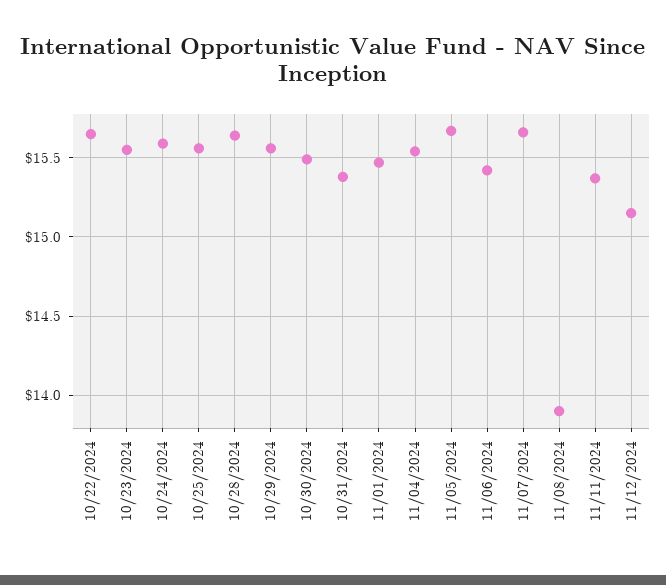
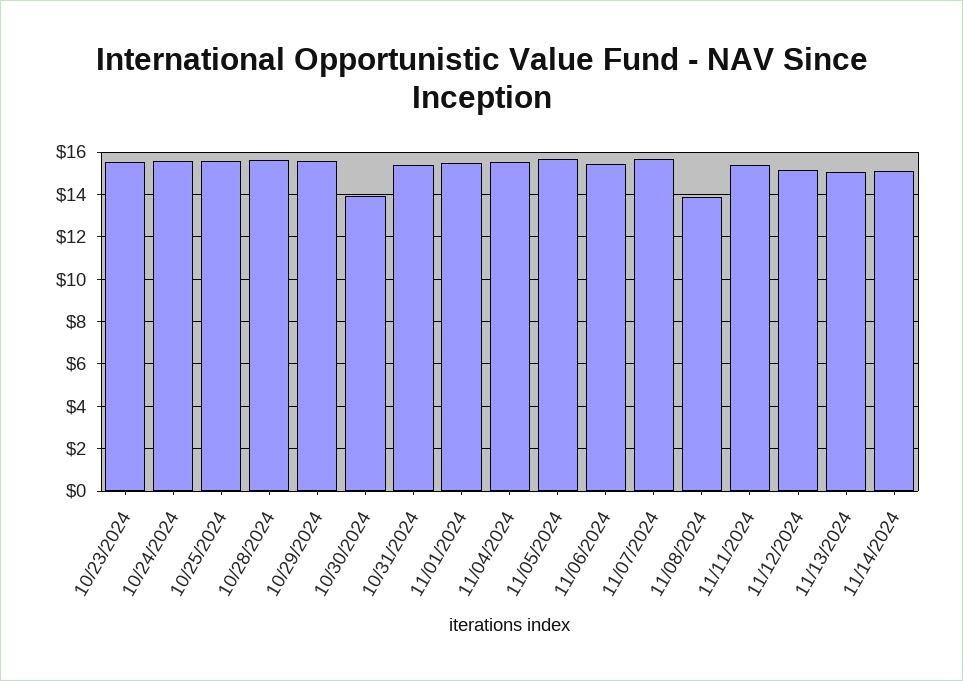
10/22/2024: 15.65 -> none
10/30/2024: 15.5 -> 14
11/13/2024: none -> 15
11/14/2024: none -> 15

